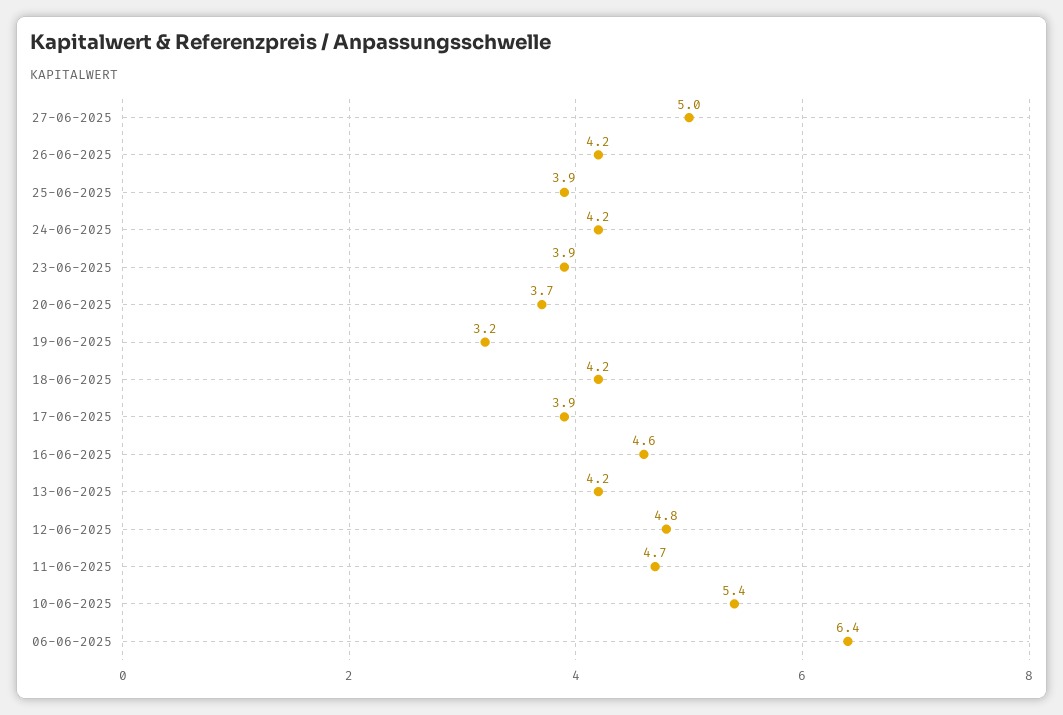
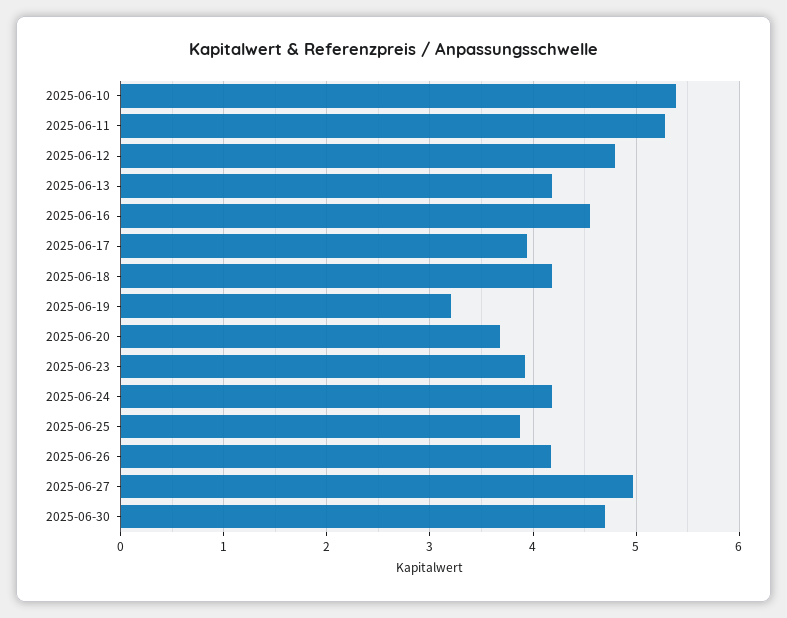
11-06-2025: 4.7 -> 5.3
06-06-2025: 6.4 -> none
2025-06-30: none -> 4.7

